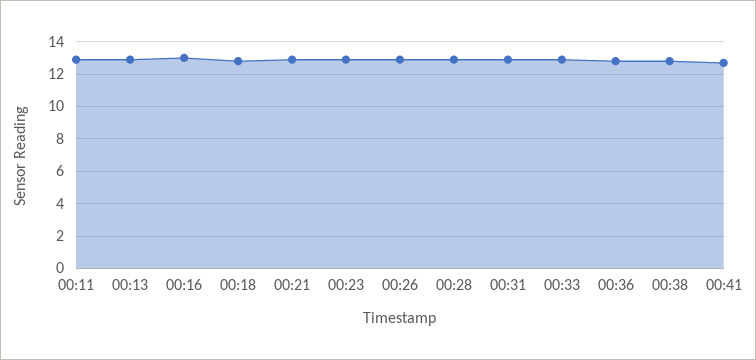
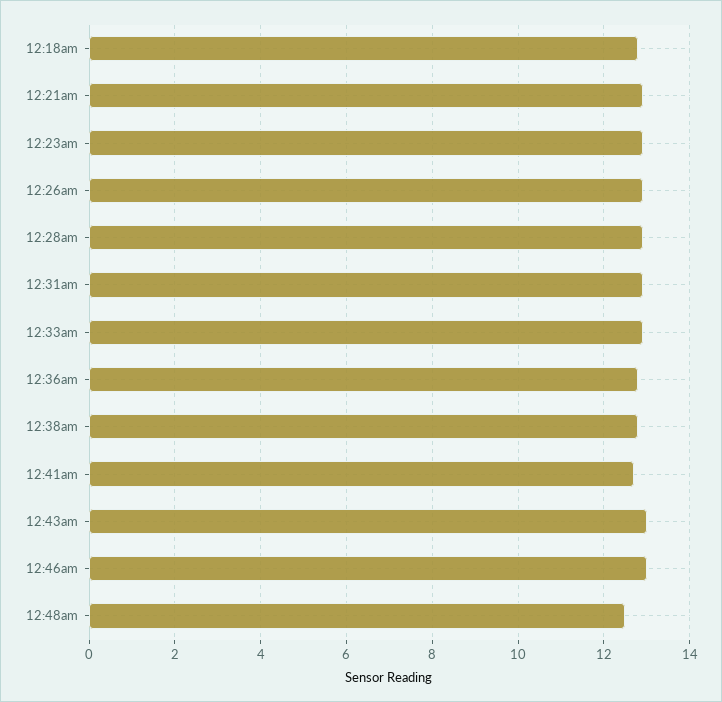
00:11: 13 -> none
00:13: 13 -> none
00:16: 13 -> none
12:43am: none -> 13
12:46am: none -> 13
12:48am: none -> 12.5

